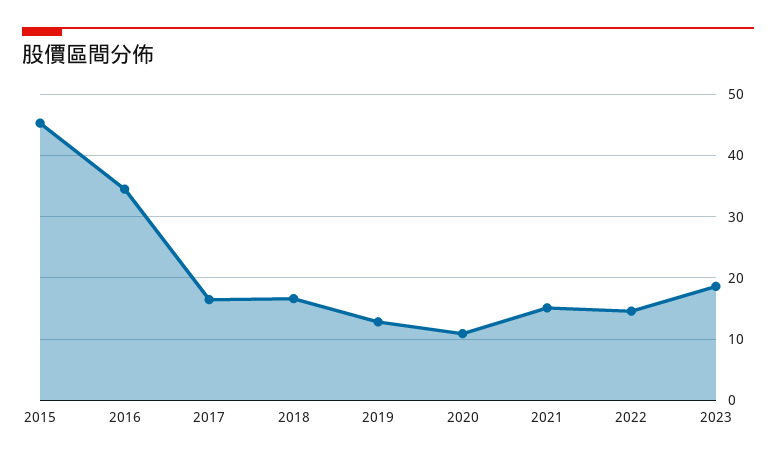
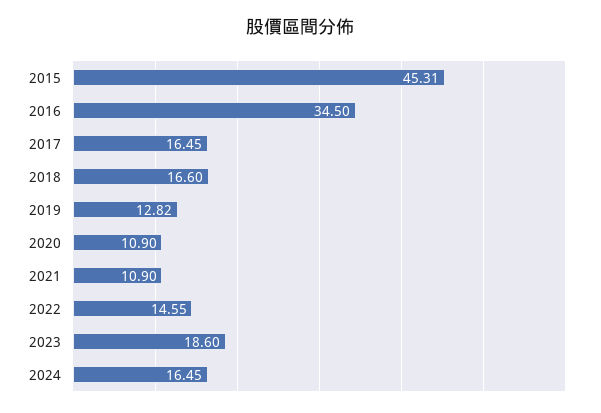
2021: 15 -> 10.9
2024: none -> 16.45

